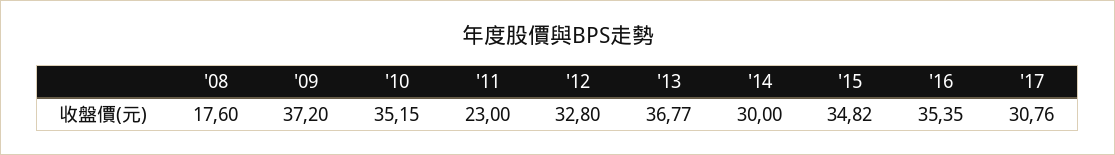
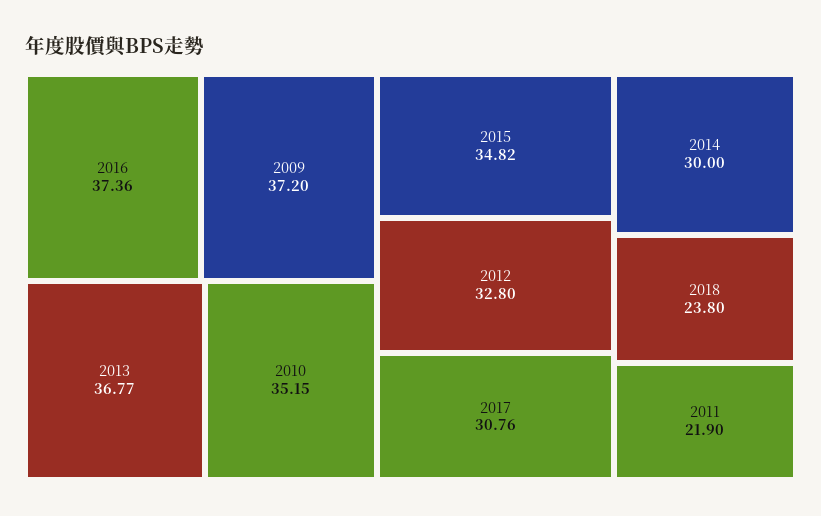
'08: 17.6 -> none
'11: 23 -> 21.9
'16: 35.35 -> 37.36
2018: none -> 23.8

